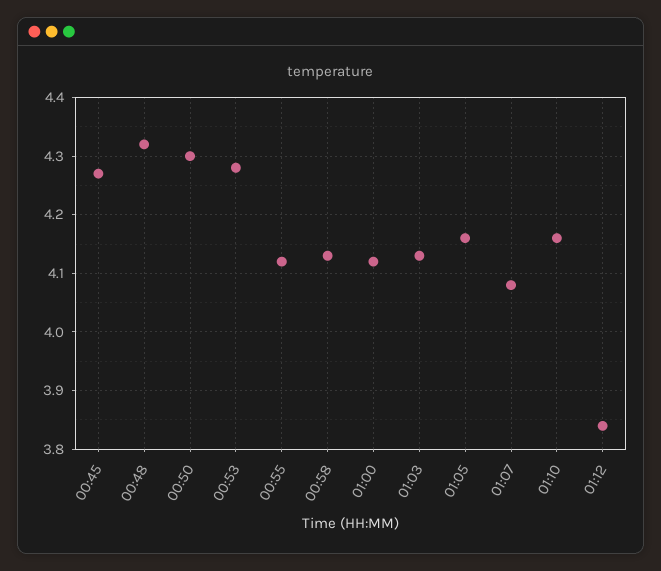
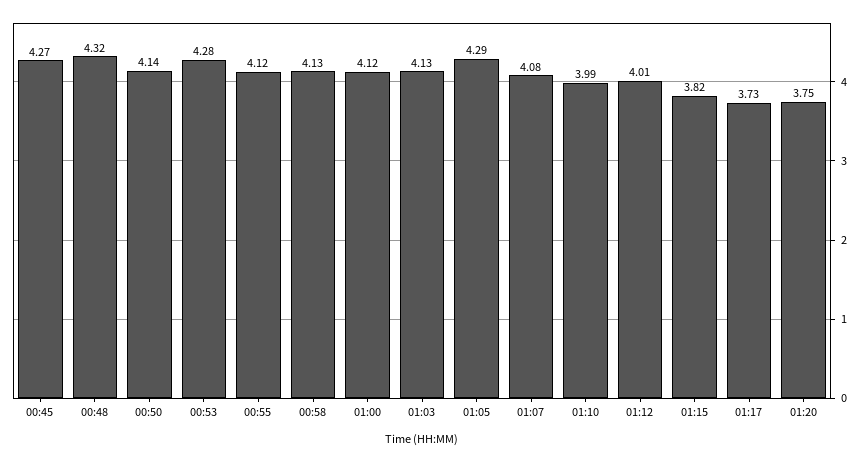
00:50: 4.3 -> 4.14
01:05: 4.15 -> 4.29
01:10: 4.15 -> 3.99
01:12: 3.85 -> 4.01
01:15: none -> 3.82
01:17: none -> 3.73
01:20: none -> 3.75

